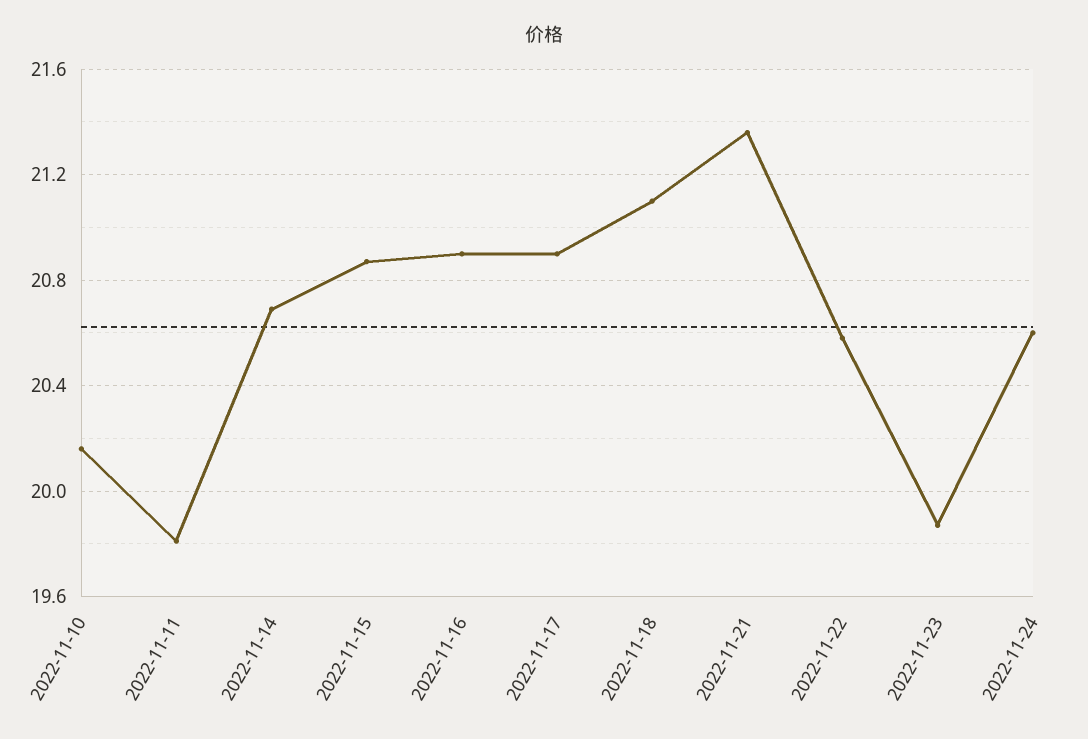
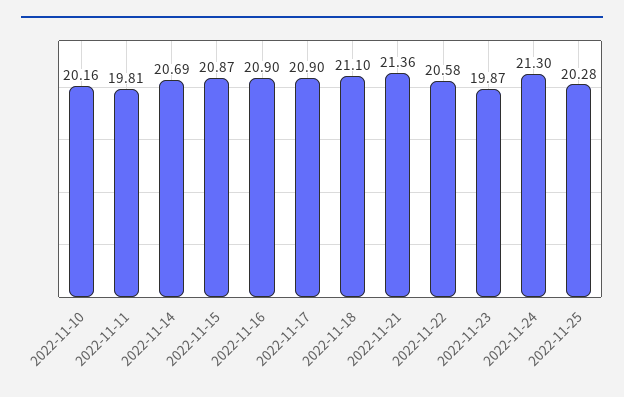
2022-11-24: 20.6 -> 21.3
2022-11-25: none -> 20.28

